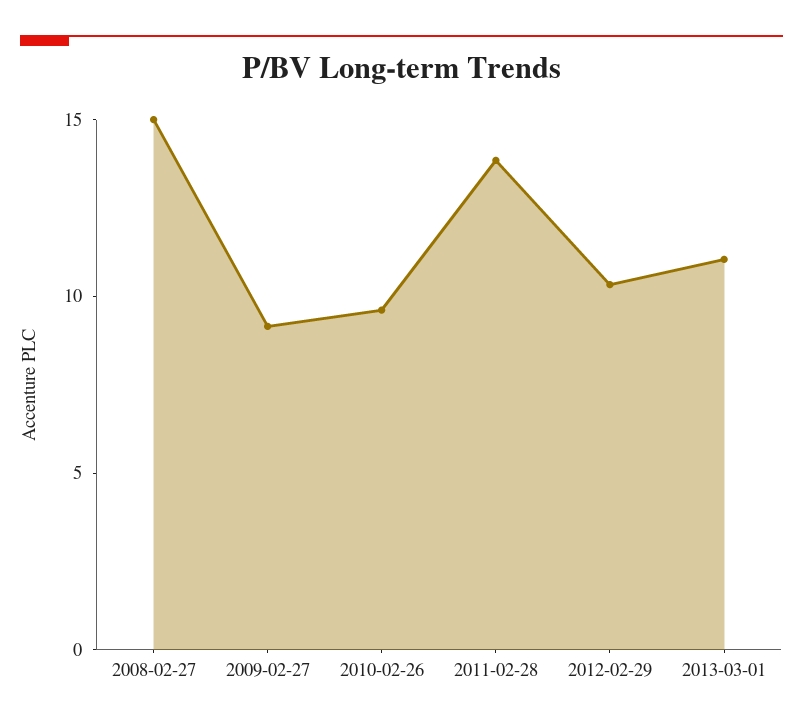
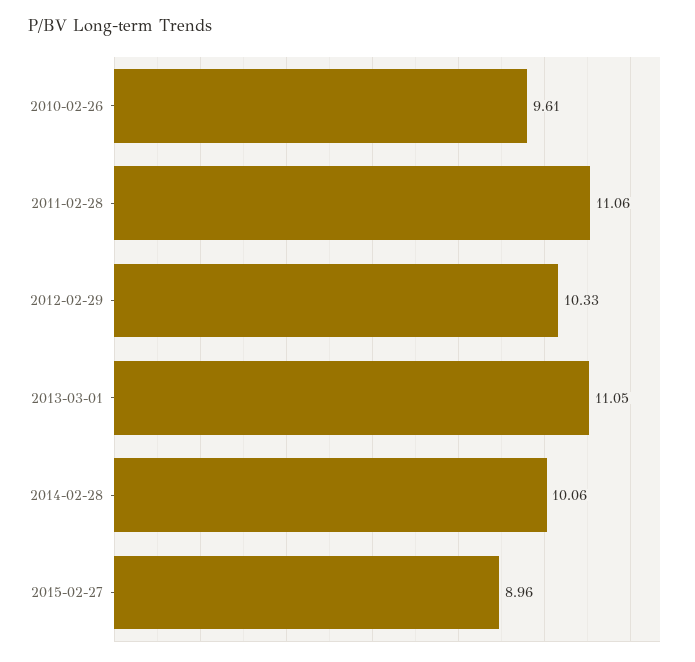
2008-02-27: 15 -> none
2009-02-27: 9 -> none
2011-02-28: 14 -> 11.06
2014-02-28: none -> 10.06
2015-02-27: none -> 8.96

